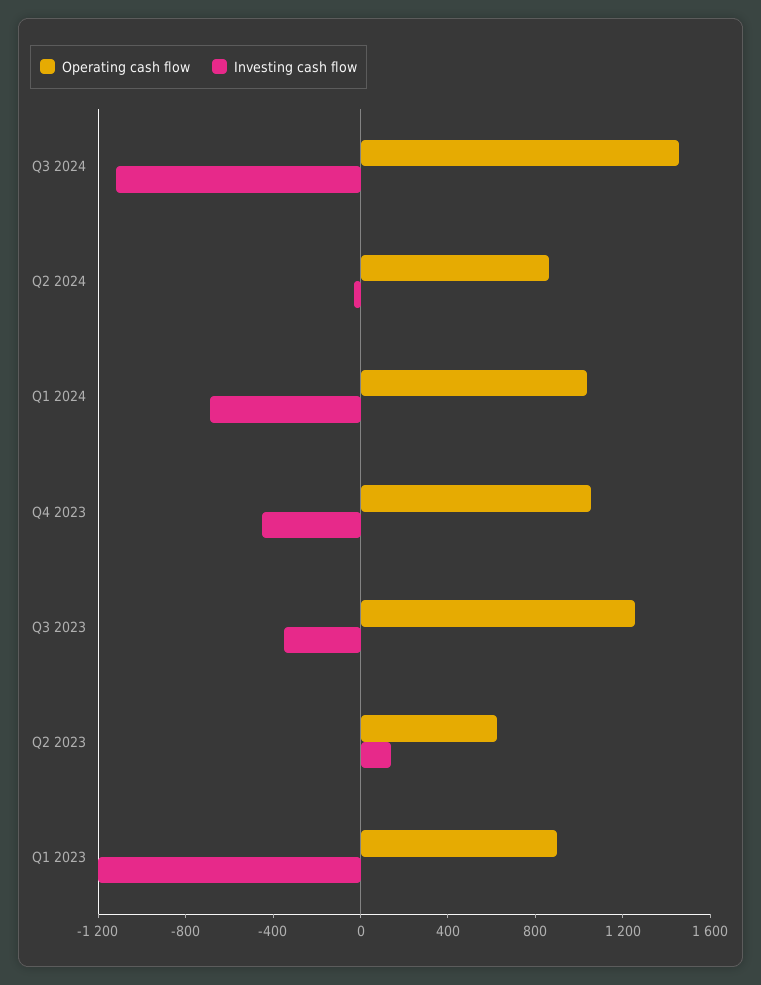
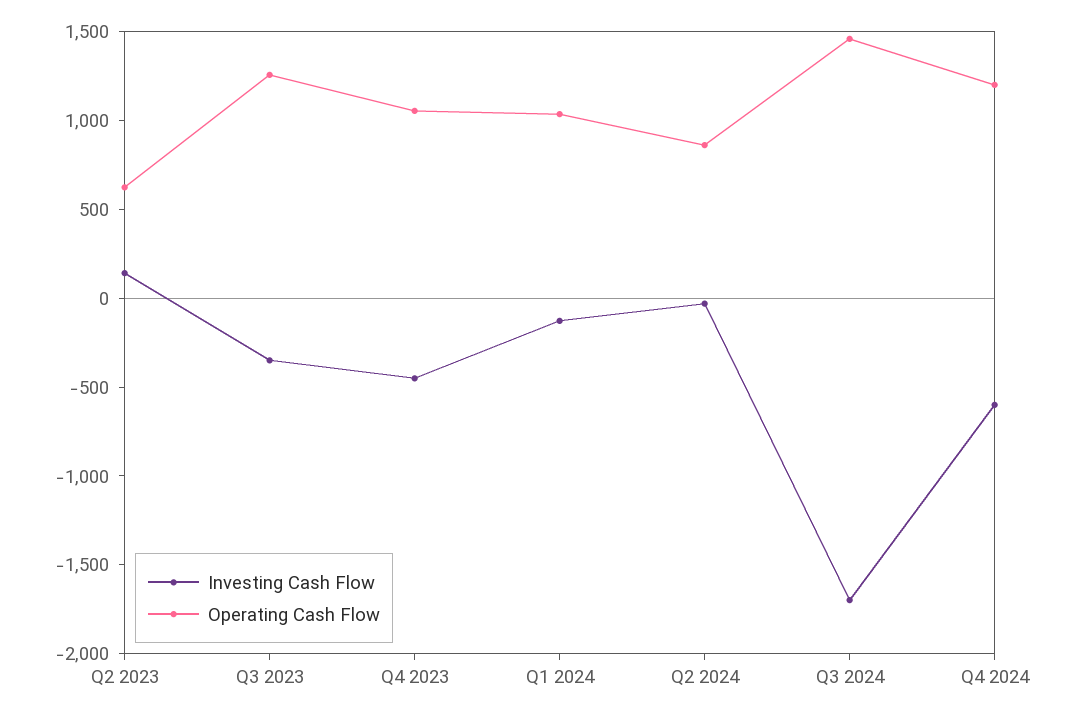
Investing cash flow, Q3 2024: -1100 -> -1700
Investing cash flow, Q1 2024: -700 -> -100
Operating cash flow, Q1 2023: 900 -> none
Investing cash flow, Q1 2023: -1200 -> none
Investing cash flow, Q4 2024: none -> -600
Operating cash flow, Q4 2024: none -> 1200

